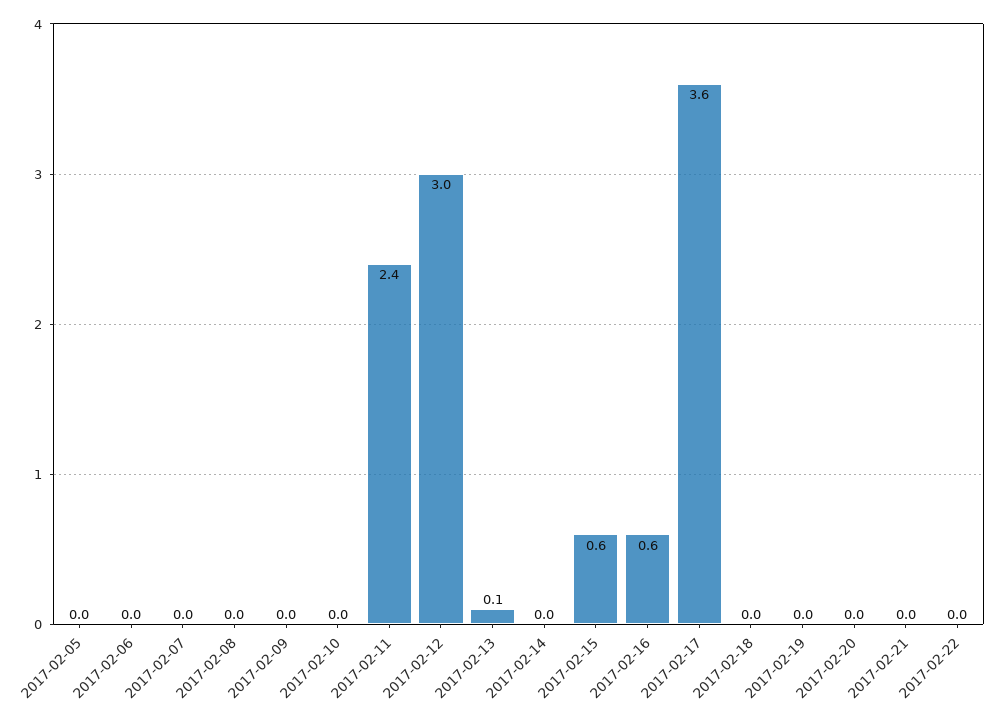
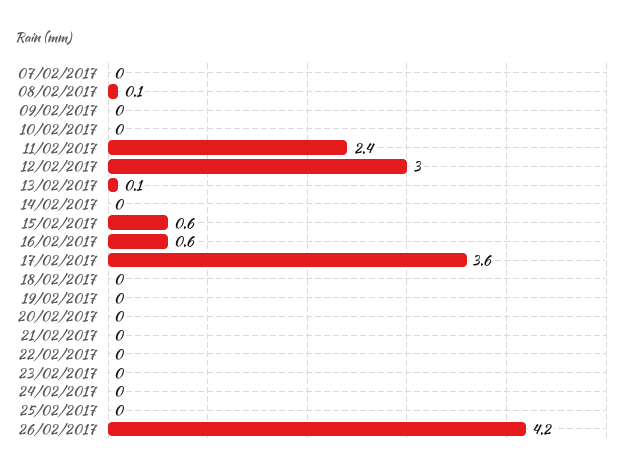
2017-02-05: 0 -> none
2017-02-06: 0 -> none
2017-02-08: 0 -> 0.1
23/02/2017: none -> 0
24/02/2017: none -> 0
25/02/2017: none -> 0
26/02/2017: none -> 4.2

